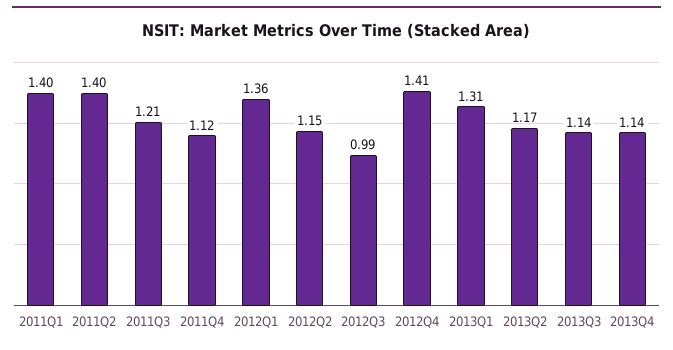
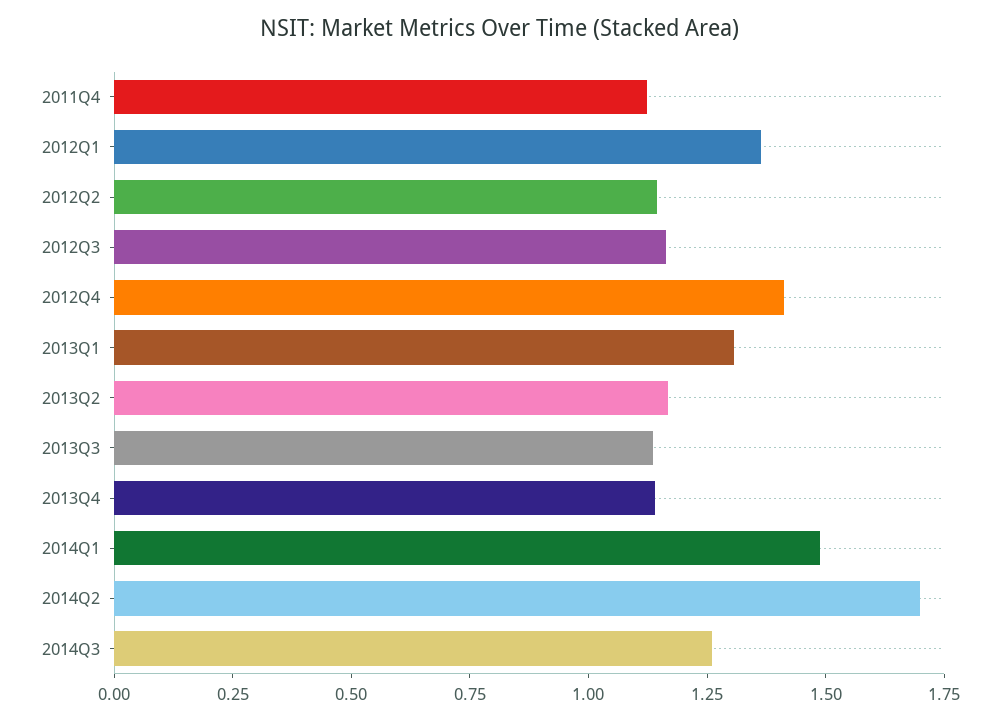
2011Q1: 1.4 -> none
2011Q2: 1.4 -> none
2011Q3: 1.21 -> none
2012Q3: 0.99 -> 1.15
2014Q1: none -> 1.5
2014Q2: none -> 1.7
2014Q3: none -> 1.25

